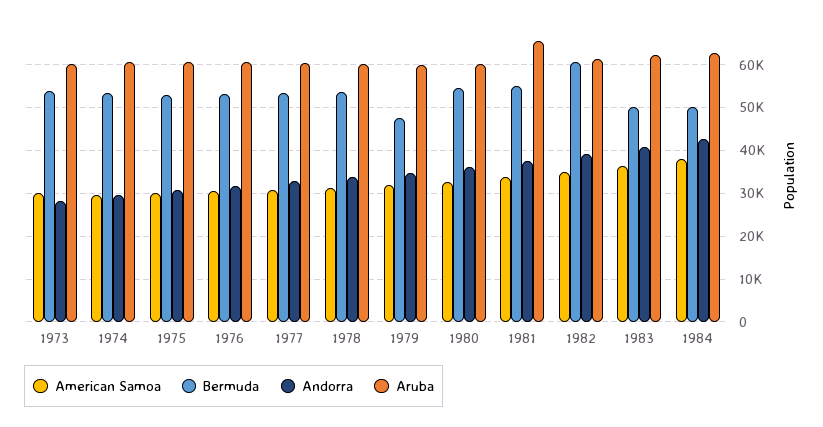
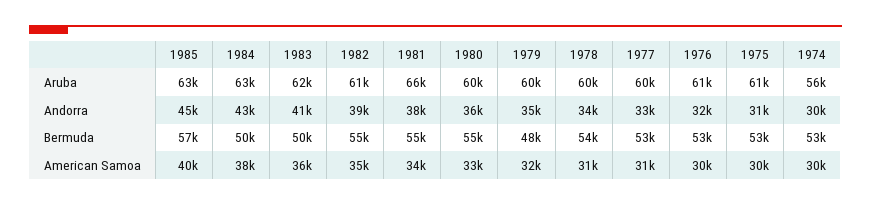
American Samoa, 1973: 30000 -> none
Bermuda, 1973: 54000 -> none
Andorra, 1973: 28000 -> none
Aruba, 1973: 60000 -> none
Aruba, 1974: 60000 -> 56000
Bermuda, 1982: 60000 -> 55000
Aruba, 1985: none -> 63000
Andorra, 1985: none -> 45000
Bermuda, 1985: none -> 57000
American Samoa, 1985: none -> 40000

